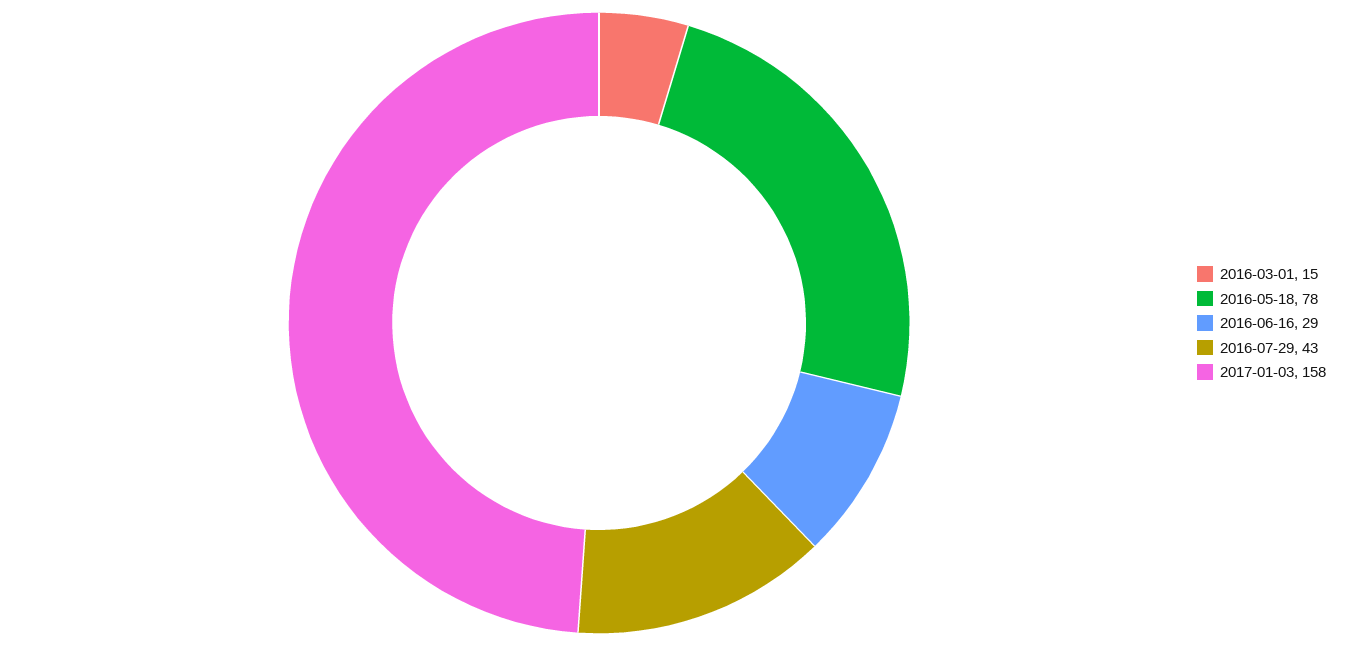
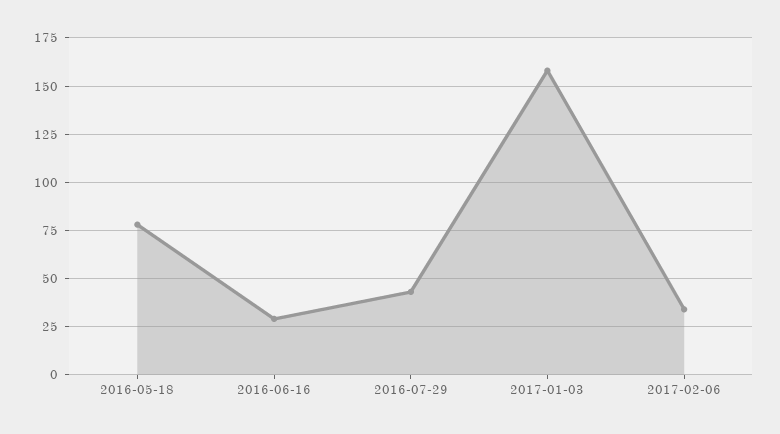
2016-03-01: 15 -> none
2017-02-06: none -> 35

